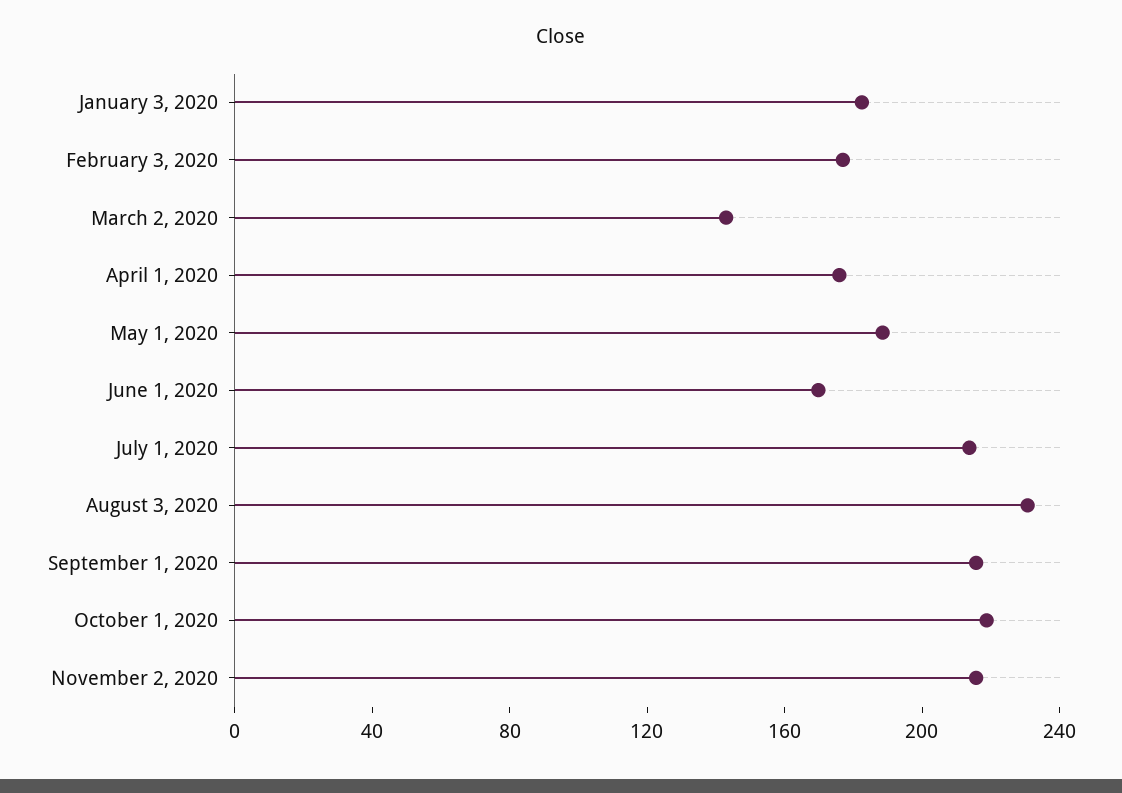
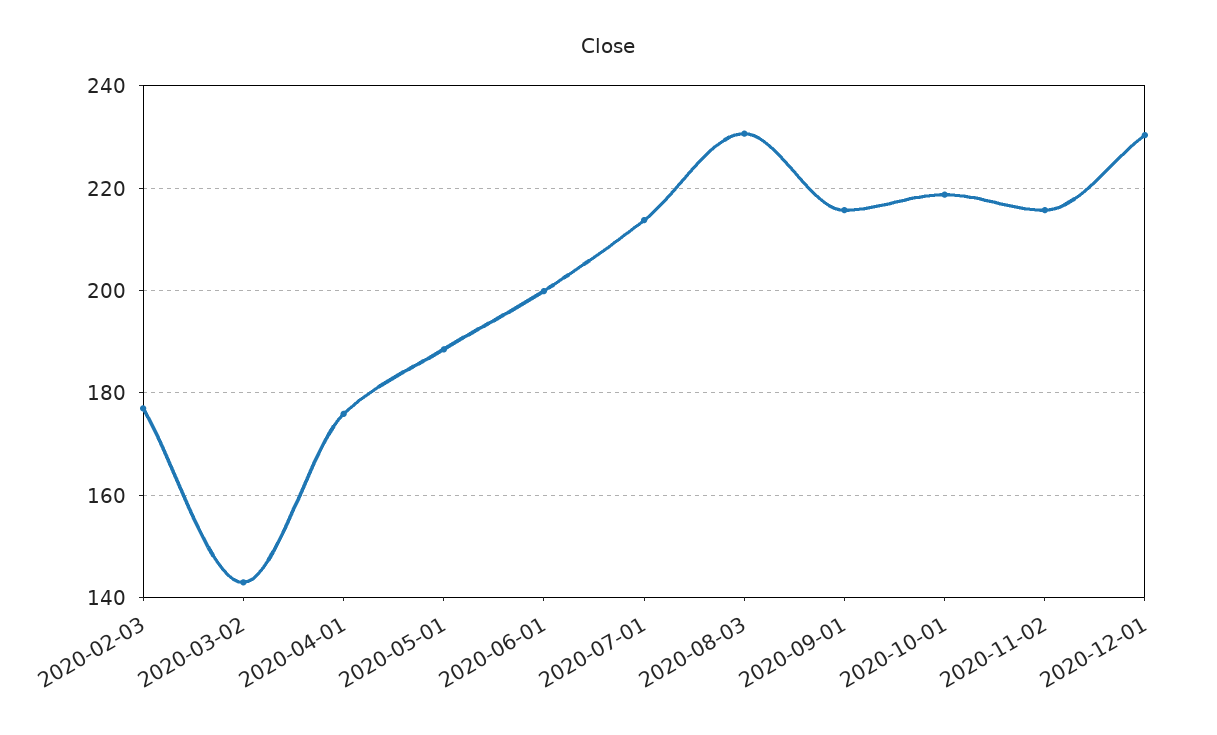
January 3, 2020: 180 -> none
June 1, 2020: 170 -> 200
2020-12-01: none -> 230

